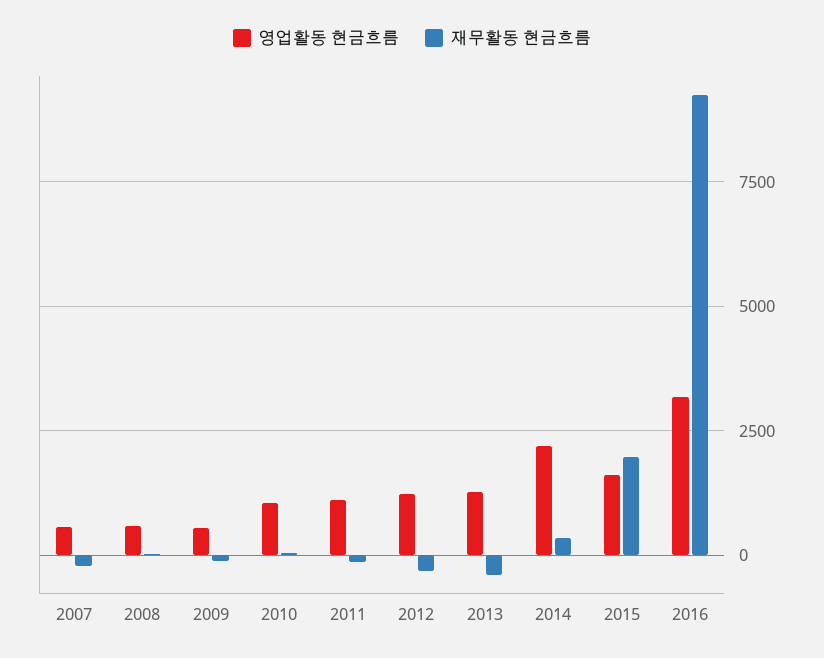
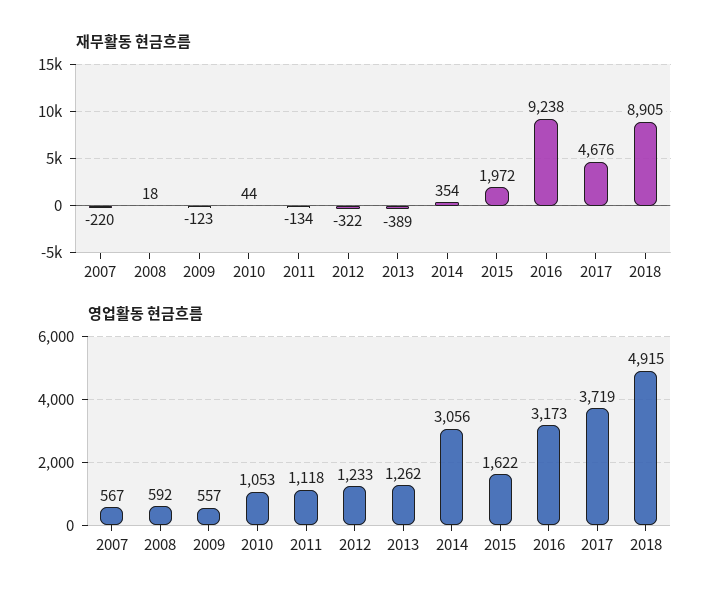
영업활동 현금흐름, 2014: 2250 -> 3056
재무활동 현금흐름, 2017: none -> 4676
재무활동 현금흐름, 2018: none -> 8905
영업활동 현금흐름, 2017: none -> 3719
영업활동 현금흐름, 2018: none -> 4915

